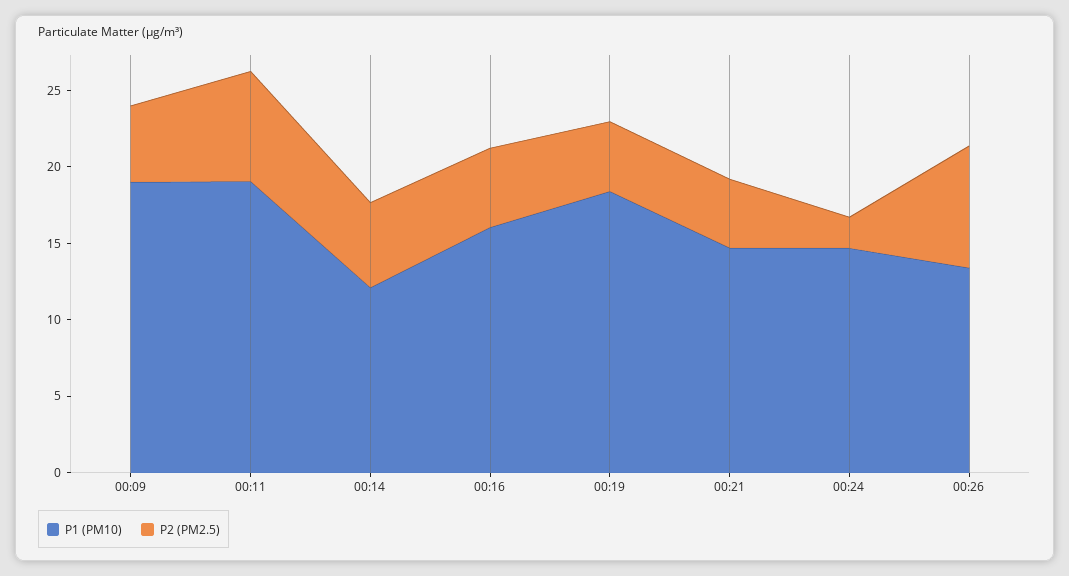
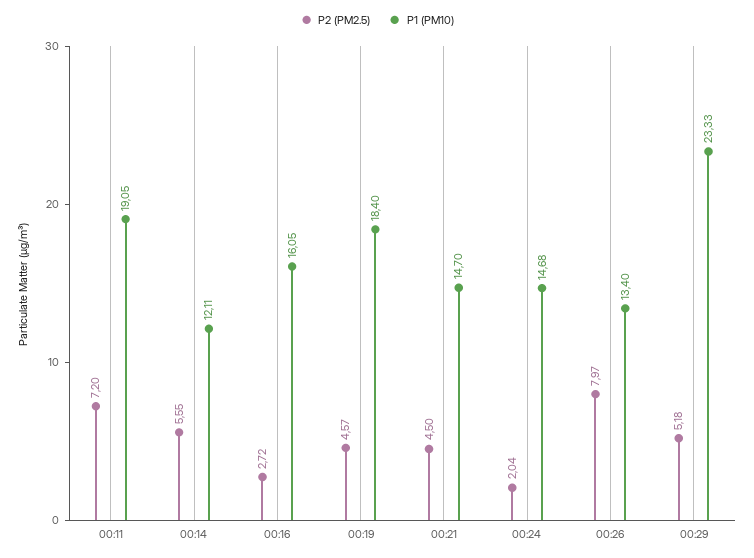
P1 (PM10), 00:09: 19 -> none
P2 (PM2.5), 00:09: 5 -> none
P2 (PM2.5), 00:16: 5 -> 2.72
P2 (PM2.5), 00:29: none -> 5.18
P1 (PM10), 00:29: none -> 23.33

